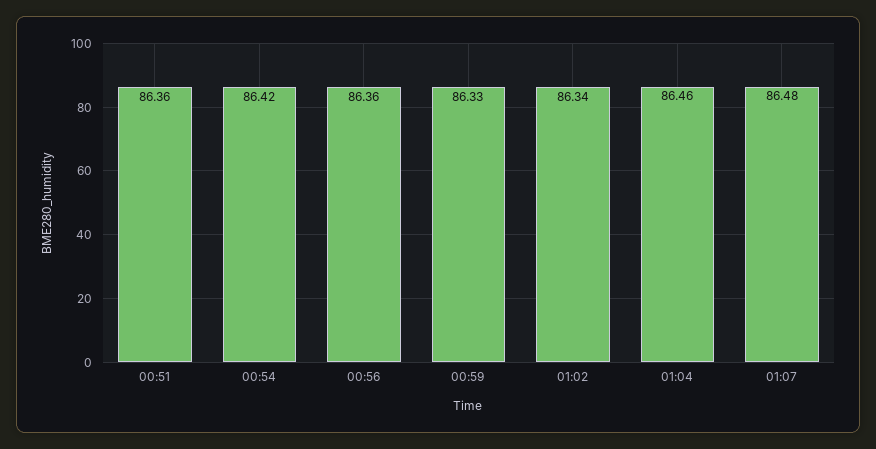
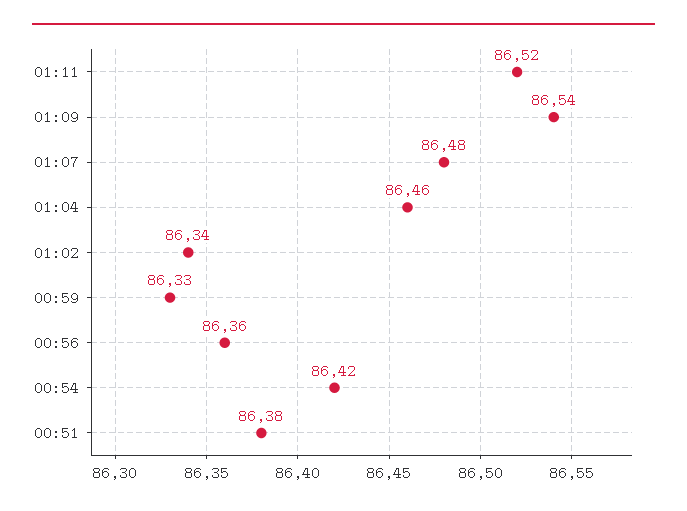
00:51: 86.36 -> 86.38
01:11: none -> 86.52
01:09: none -> 86.54

